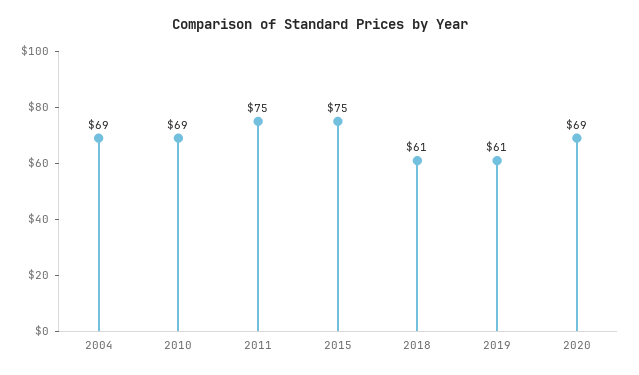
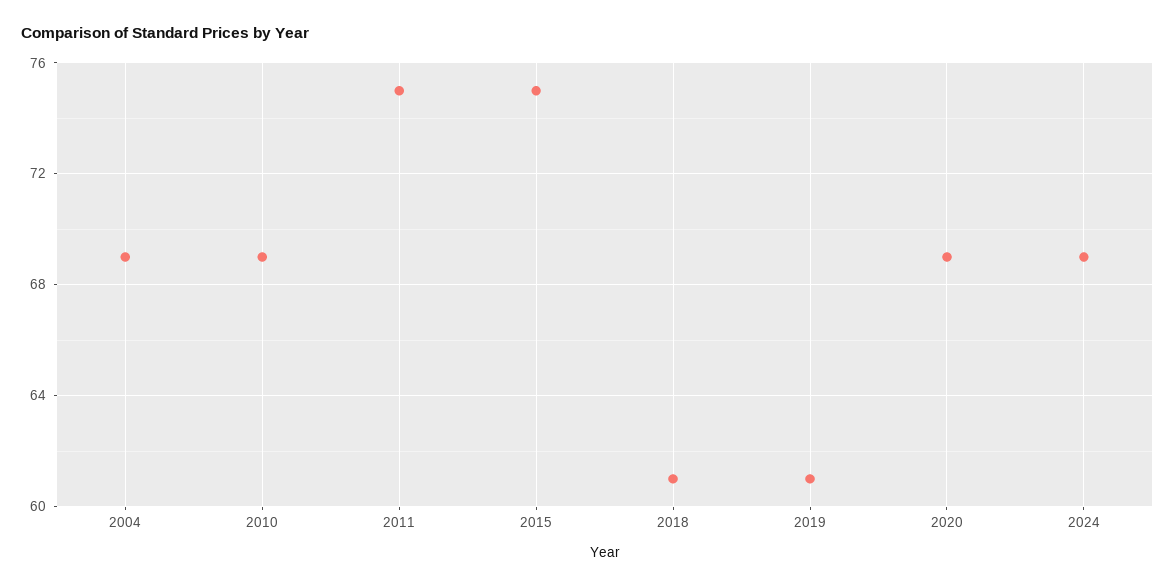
2024: none -> 69

